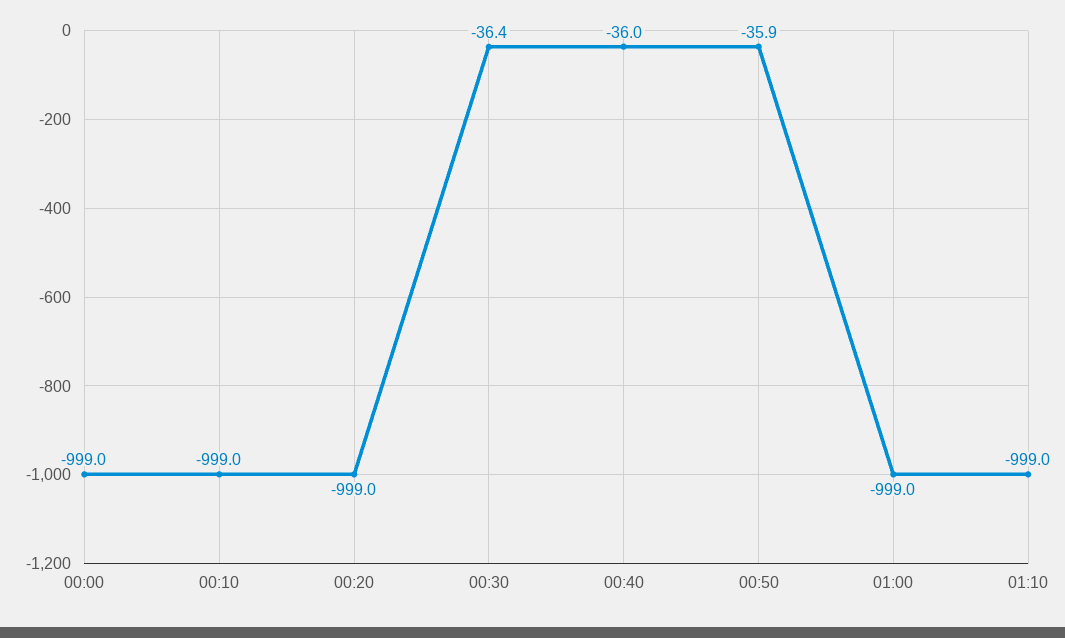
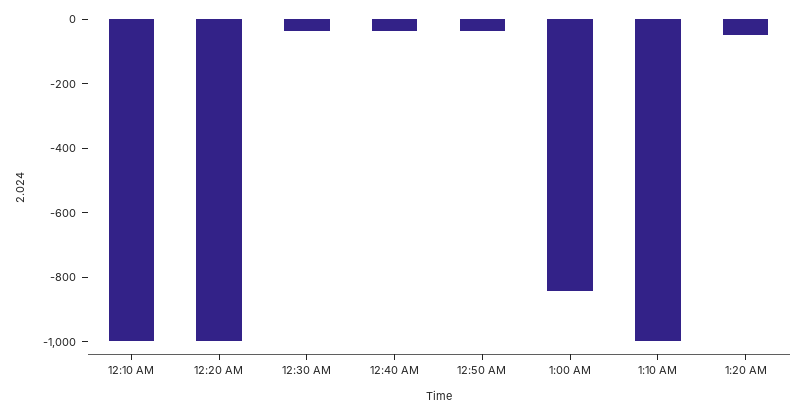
00:00: -999 -> none
01:00: -999 -> -850
1:20 AM: none -> -50

